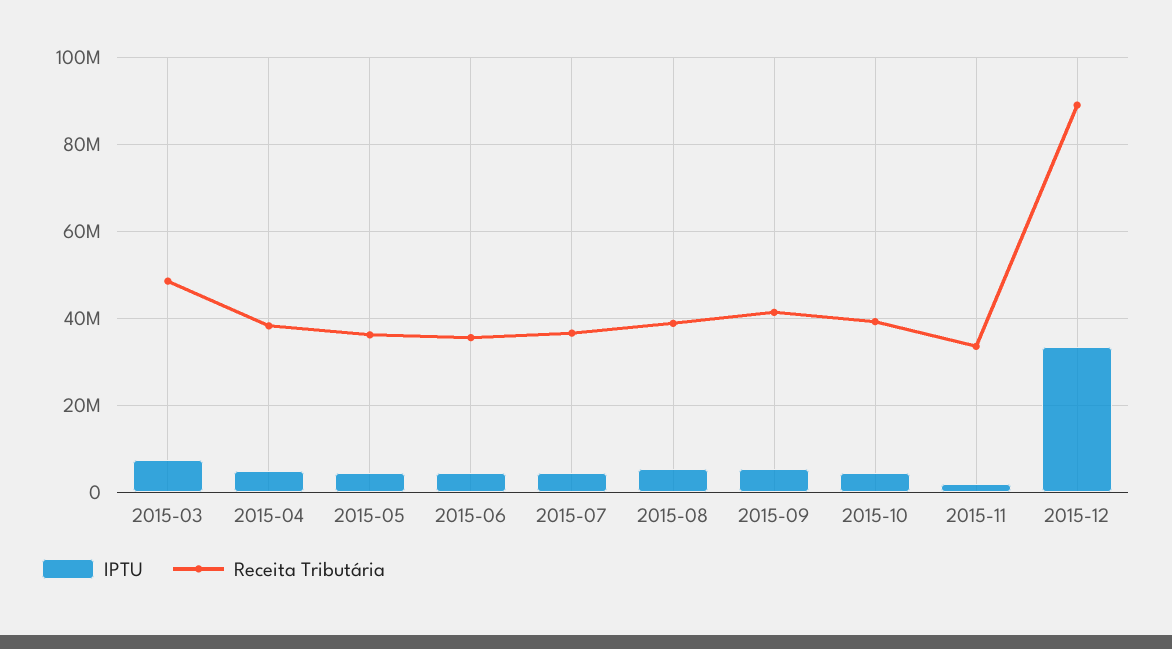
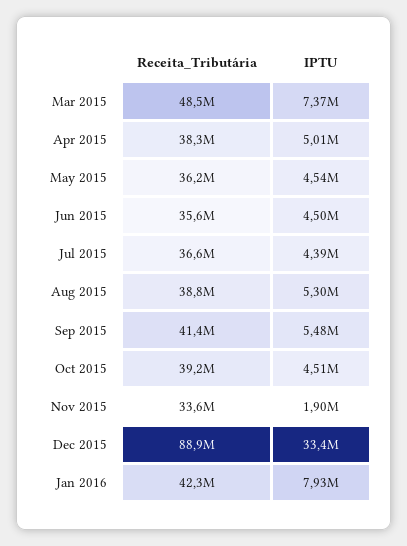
Receita Tributária, Jan 2016: none -> 42300000
IPTU, Jan 2016: none -> 7930000

